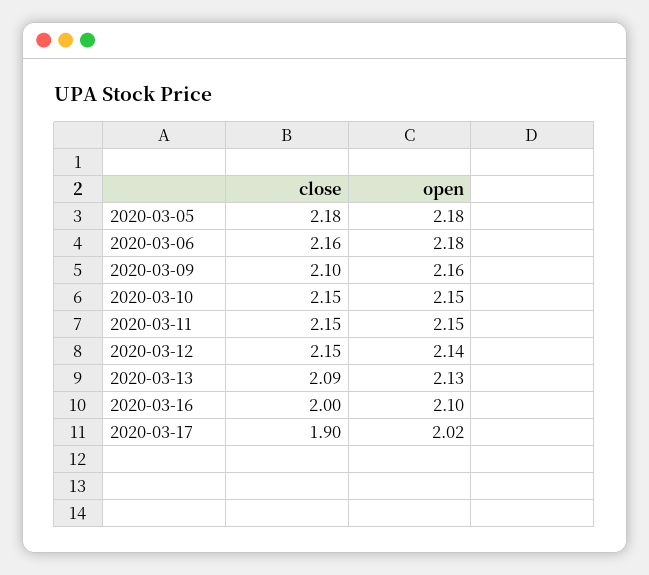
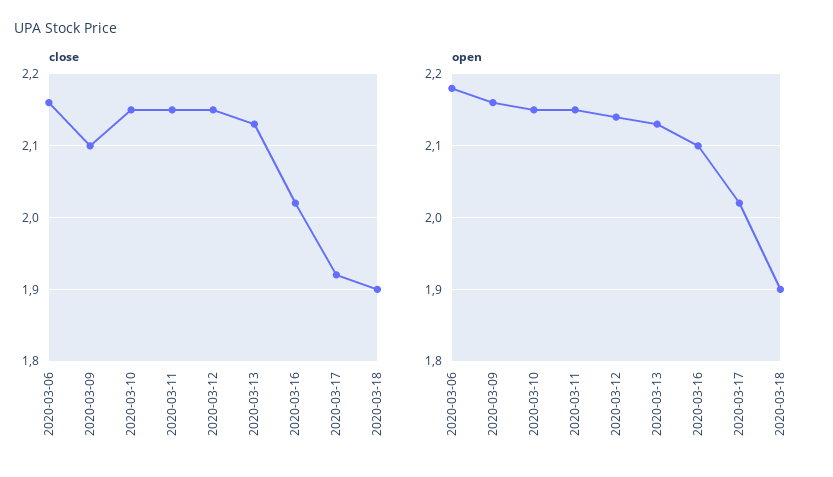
close, 2020-03-05: 2.18 -> none
open, 2020-03-05: 2.18 -> none
close, 2020-03-13: 2.09 -> 2.13
close, 2020-03-16: 2 -> 2.02
close, 2020-03-17: 1.9 -> 1.92
close, 2020-03-18: none -> 1.9
open, 2020-03-18: none -> 1.9

